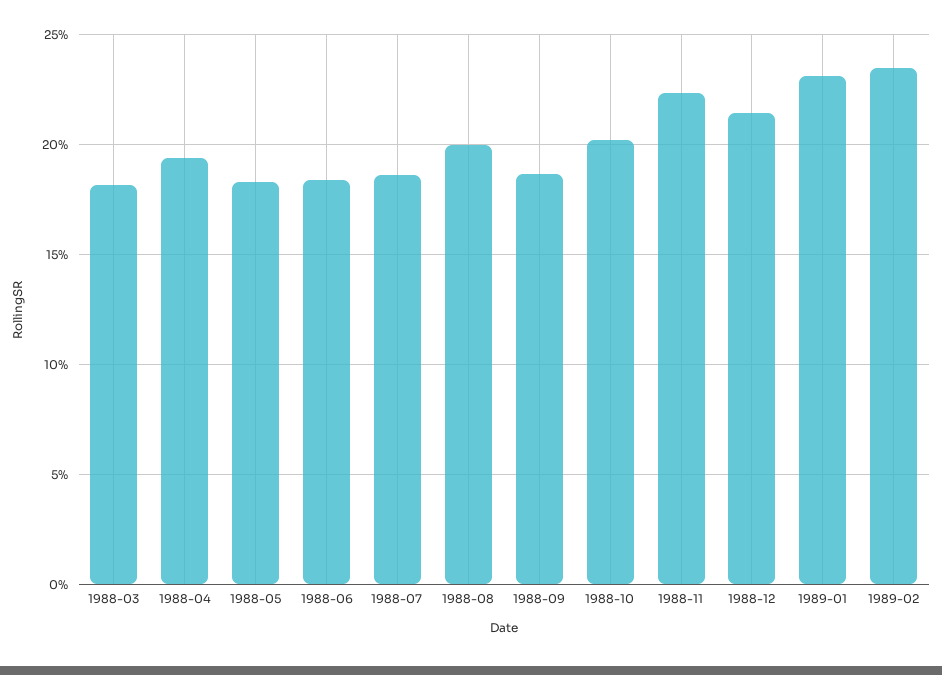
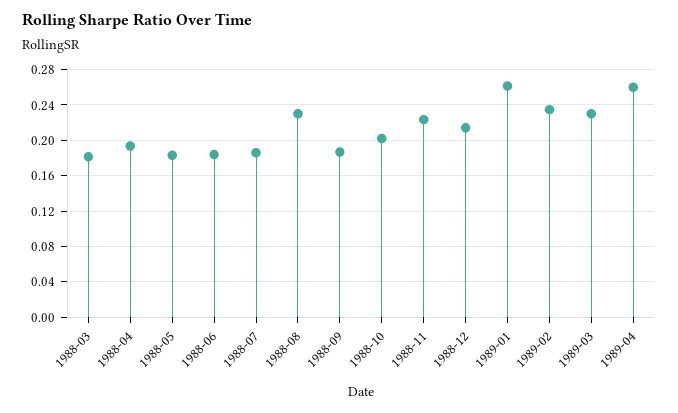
1988-08: 0.2 -> 0.23
1989-01: 0.23 -> 0.26
1989-03: none -> 0.23
1989-04: none -> 0.26

